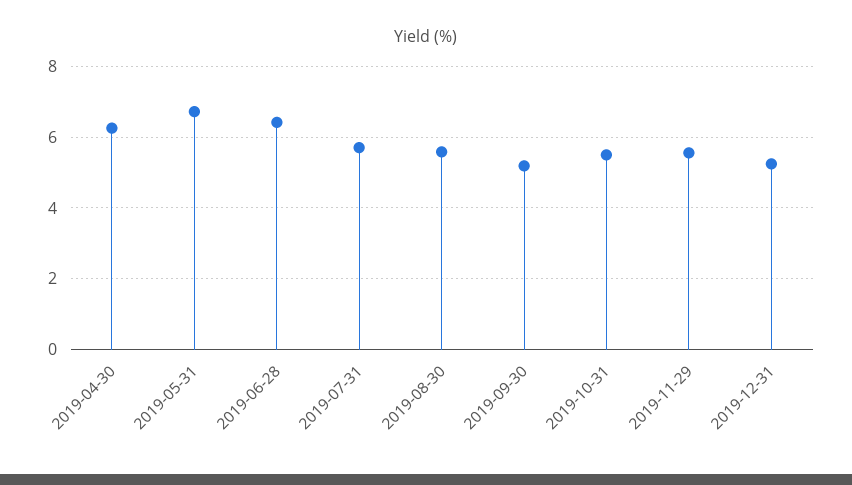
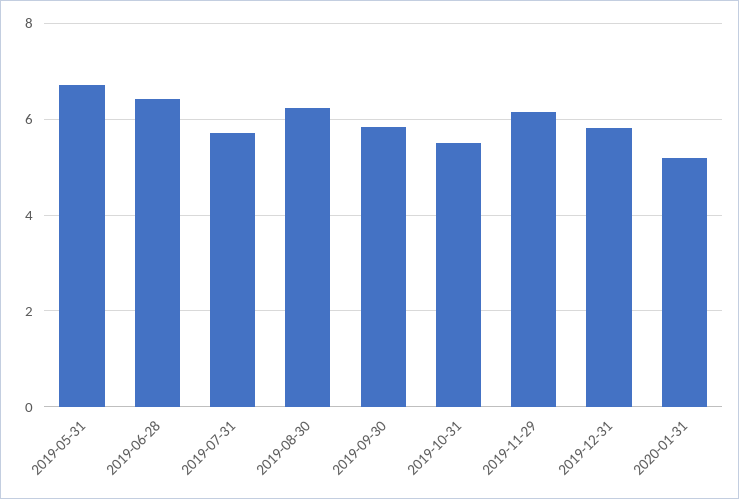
2019-04-30: 6.2 -> none
2019-08-30: 5.6 -> 6.2
2019-09-30: 5.2 -> 5.8
2019-11-29: 5.6 -> 6.2
2019-12-31: 5.2 -> 5.8
2020-01-31: none -> 5.2

